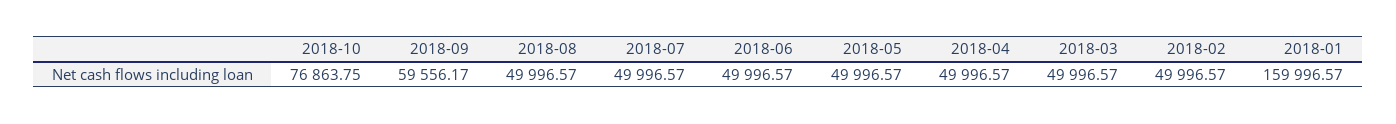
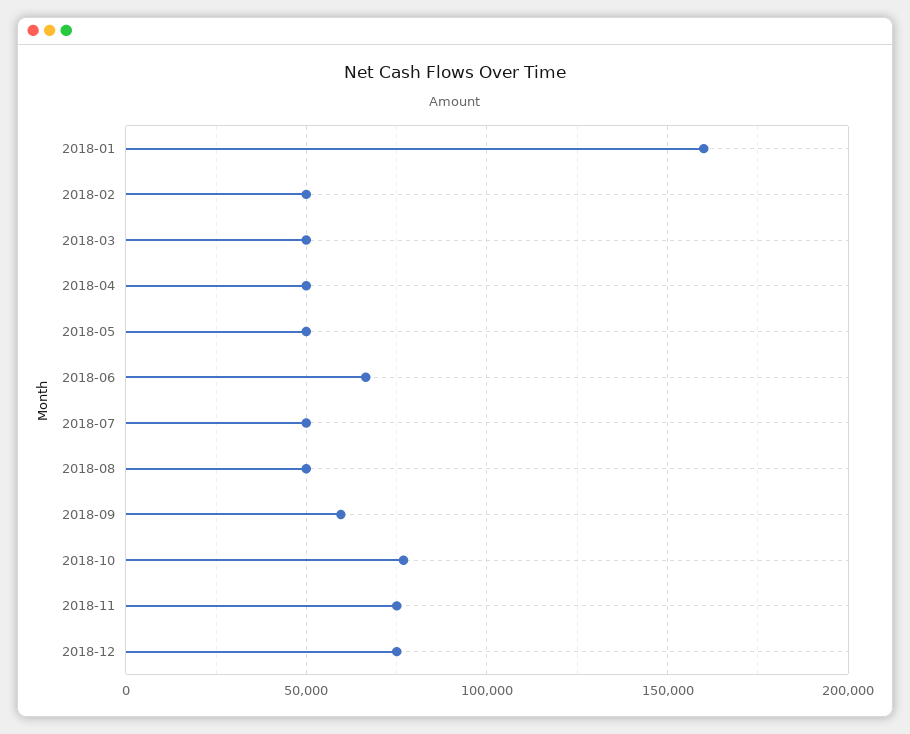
2018-06: 49996.57 -> 65000
2018-11: none -> 75000
2018-12: none -> 75000

